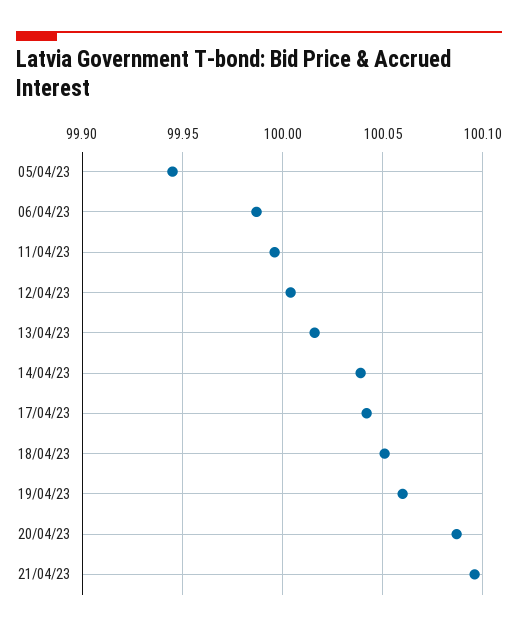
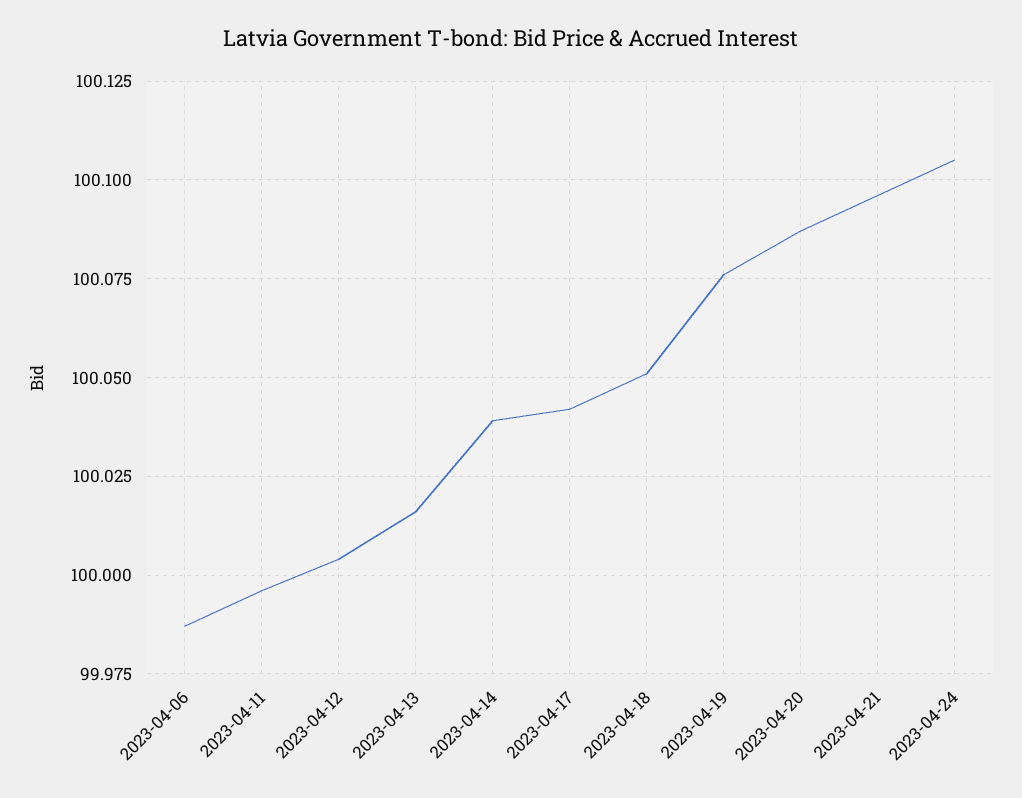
05/04/23: 99.945 -> none
19/04/23: 100.06 -> 100.075
2023-04-24: none -> 100.105

